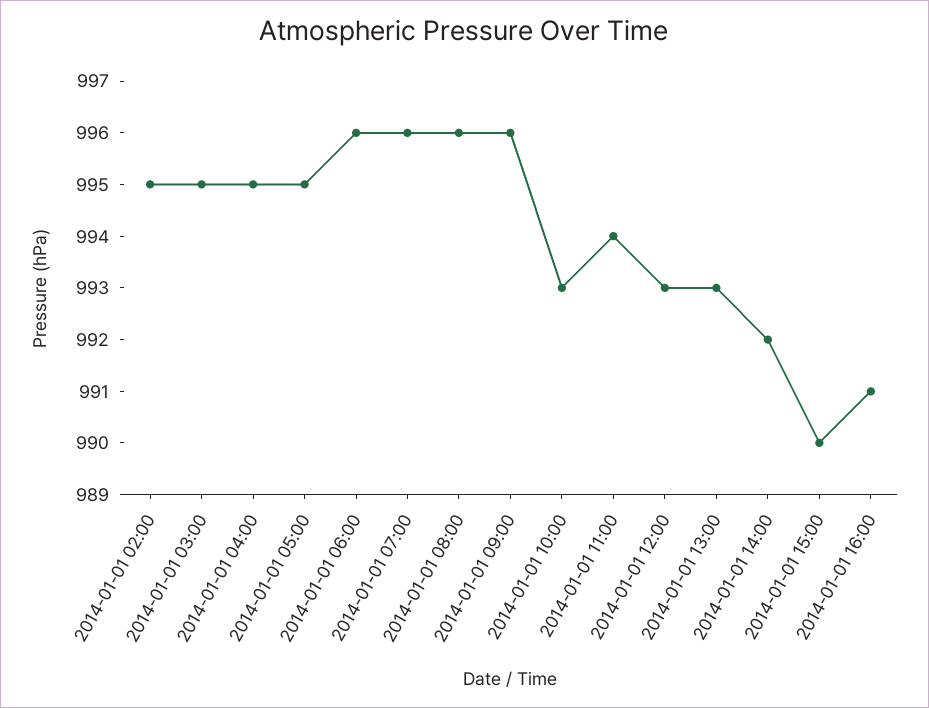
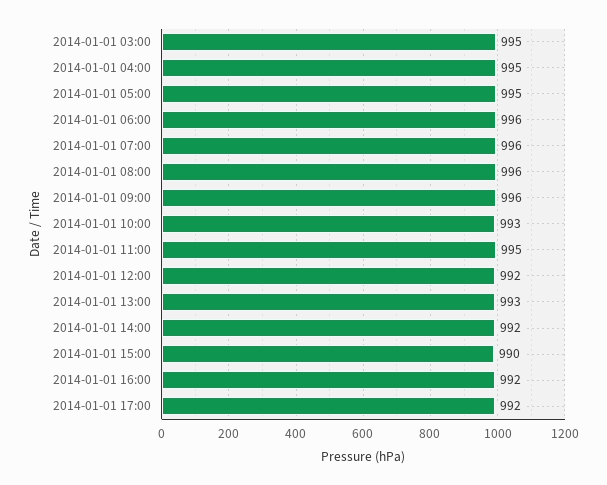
2014-01-01 02:00: 995 -> none
2014-01-01 11:00: 994 -> 995
2014-01-01 12:00: 993 -> 992
2014-01-01 16:00: 991 -> 992
2014-01-01 17:00: none -> 992

